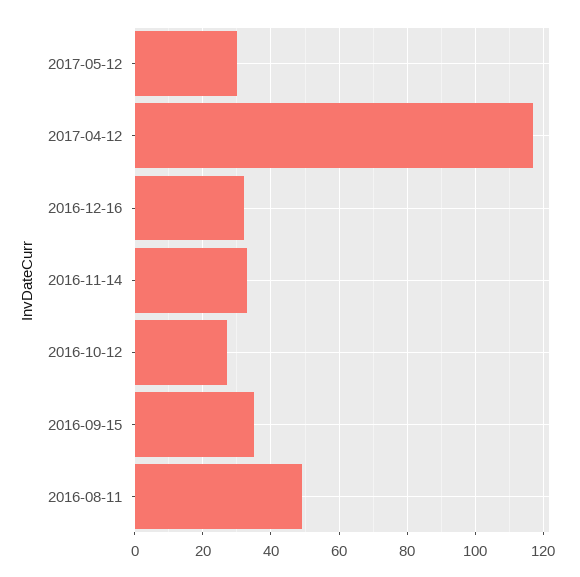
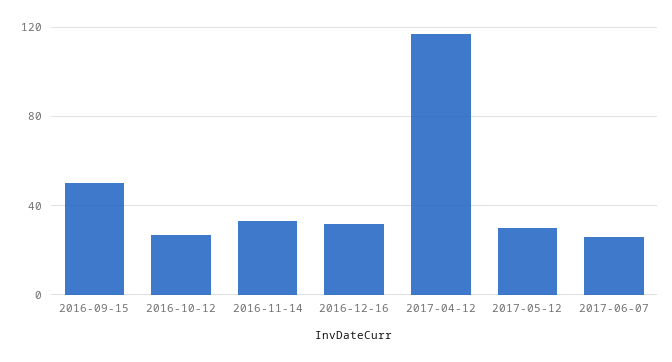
2016-09-15: 35 -> 50
2016-08-11: 50 -> none
2017-06-07: none -> 25

